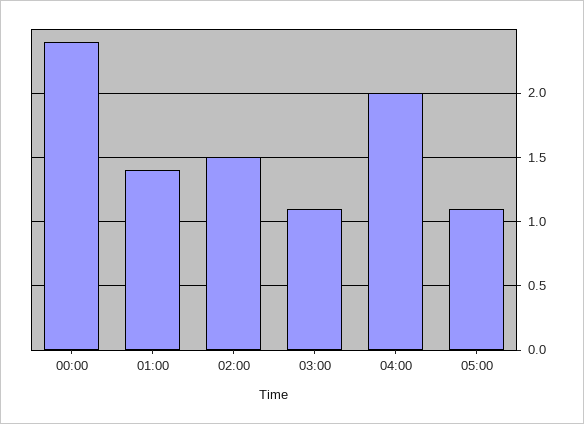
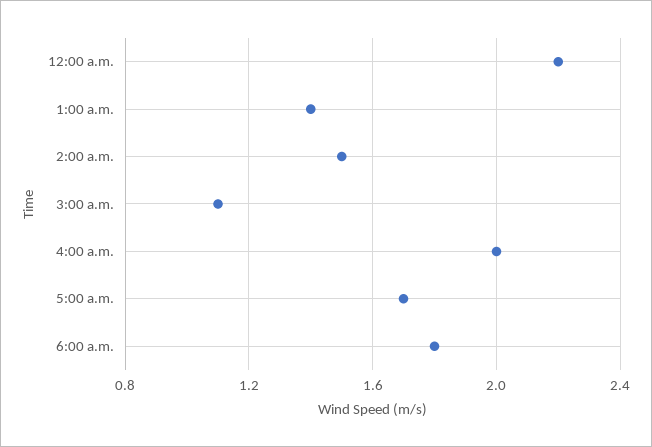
00:00: 2.4 -> 2.2
05:00: 1.1 -> 1.7
6:00 a.m.: none -> 1.8

